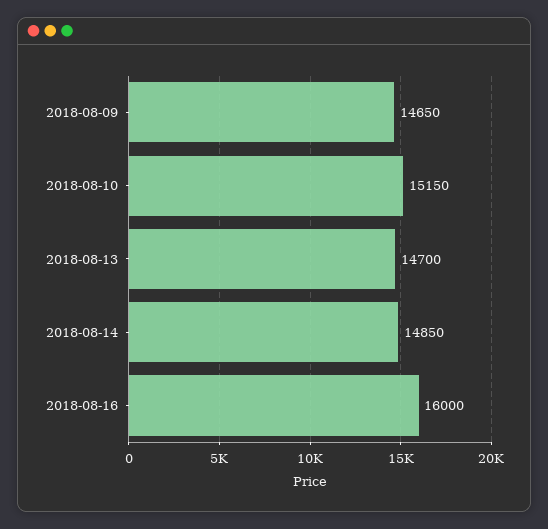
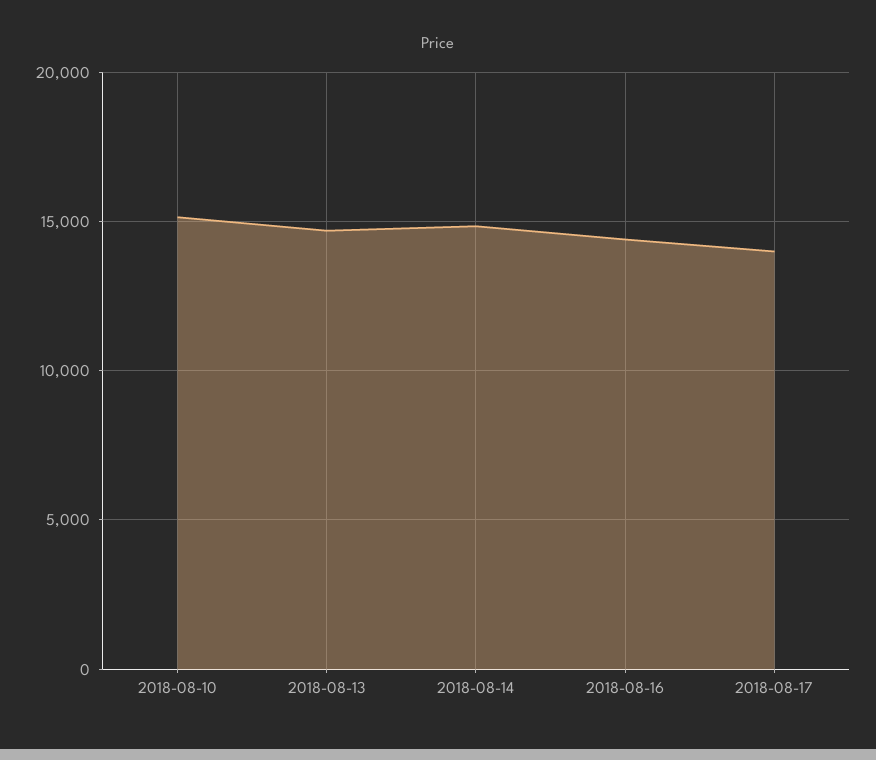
2018-08-09: 14650 -> none
2018-08-16: 16000 -> 14500
2018-08-17: none -> 14000

